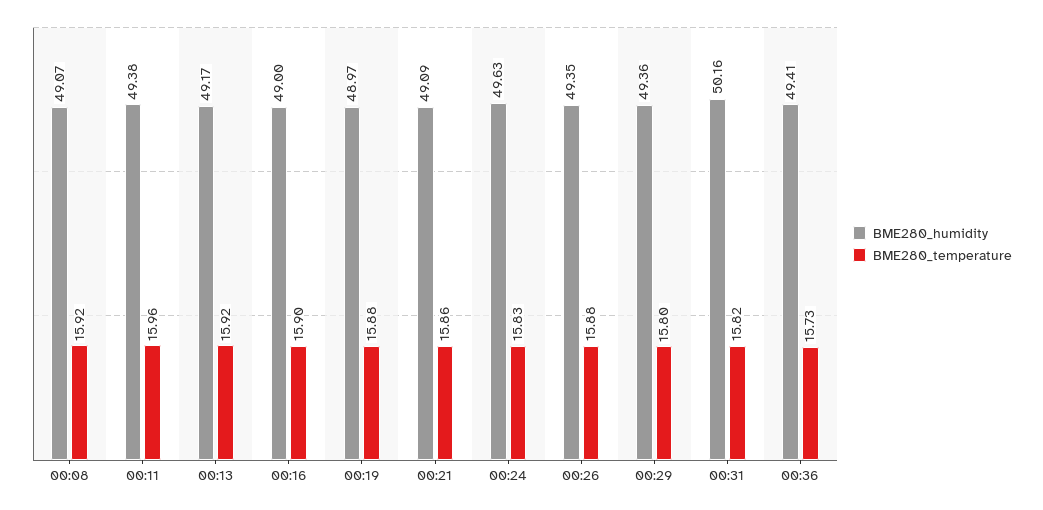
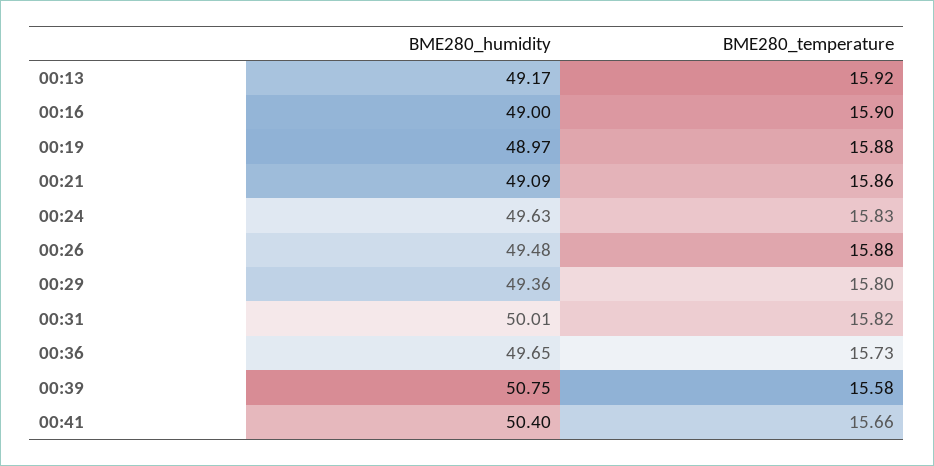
BME280_humidity, 00:08: 49.07 -> none
BME280_temperature, 00:08: 15.92 -> none
BME280_humidity, 00:11: 49.38 -> none
BME280_temperature, 00:11: 15.96 -> none
BME280_humidity, 00:26: 49.35 -> 49.48
BME280_humidity, 00:31: 50.16 -> 50.01
BME280_humidity, 00:36: 49.41 -> 49.65
BME280_humidity, 00:39: none -> 50.75
BME280_temperature, 00:39: none -> 15.58
BME280_humidity, 00:41: none -> 50.4
BME280_temperature, 00:41: none -> 15.66

